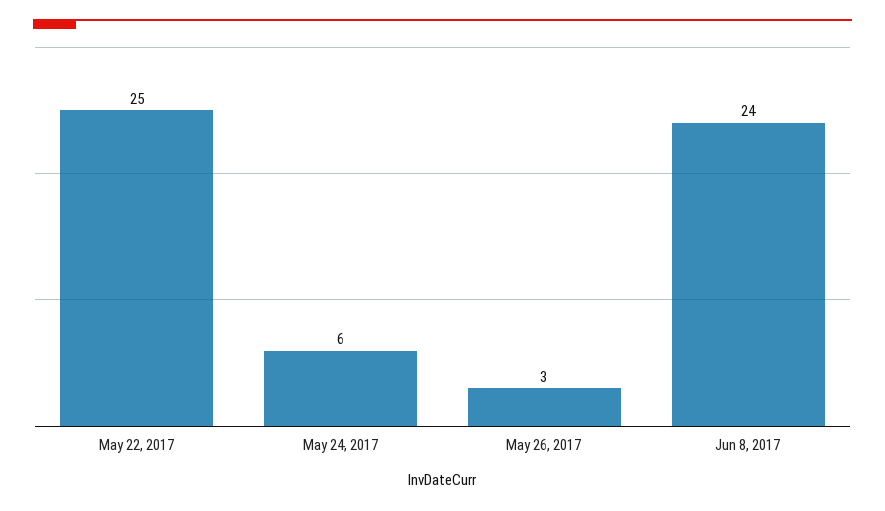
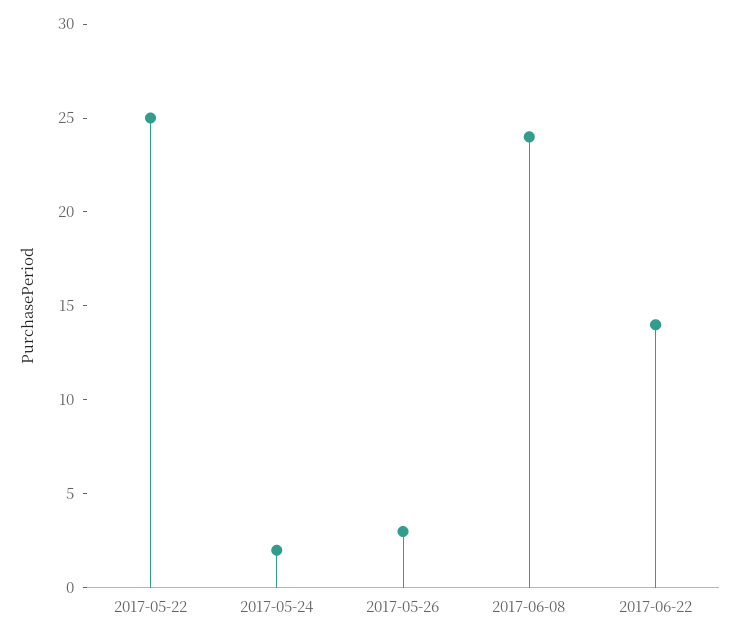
May 24, 2017: 6 -> 2
2017-06-22: none -> 14

